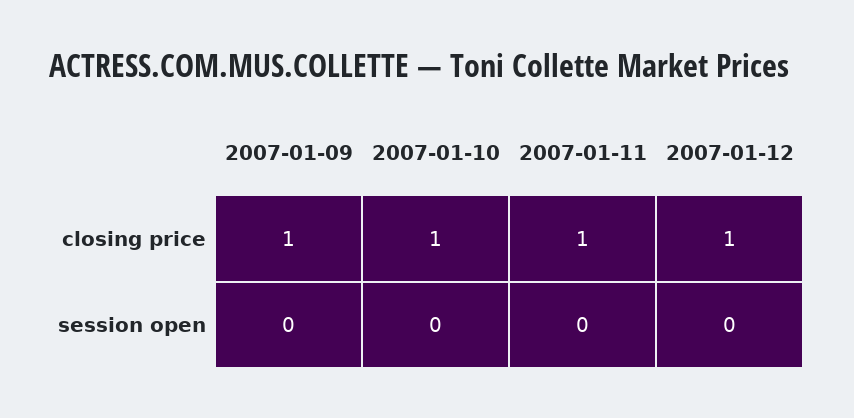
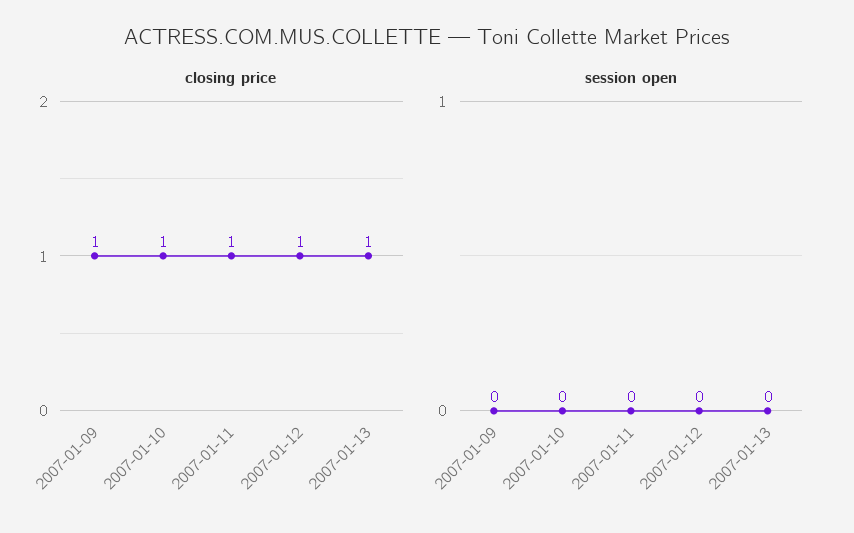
closing price, 2007-01-13: none -> 1
session open, 2007-01-13: none -> 0

